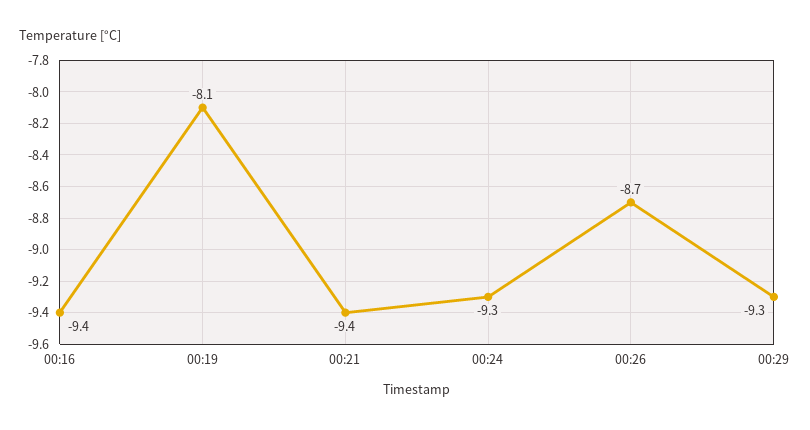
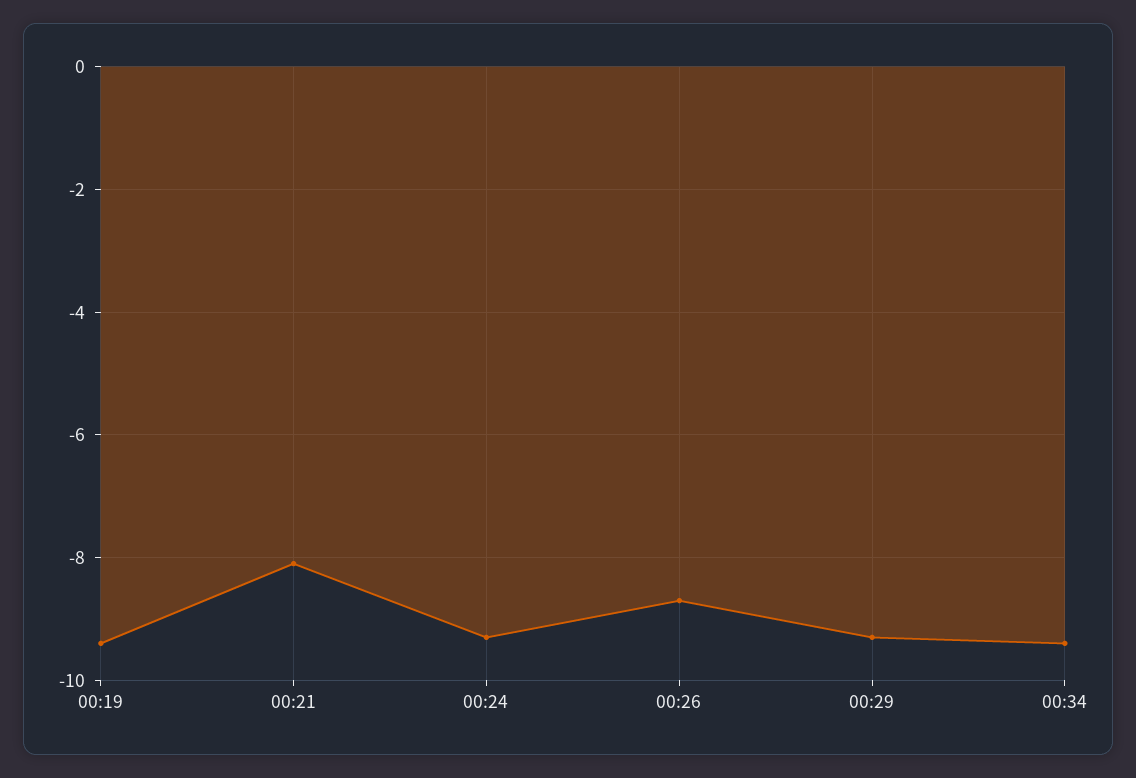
00:16: -9.4 -> none
00:19: -8.1 -> -9.5
00:21: -9.4 -> -8
00:34: none -> -9.5

